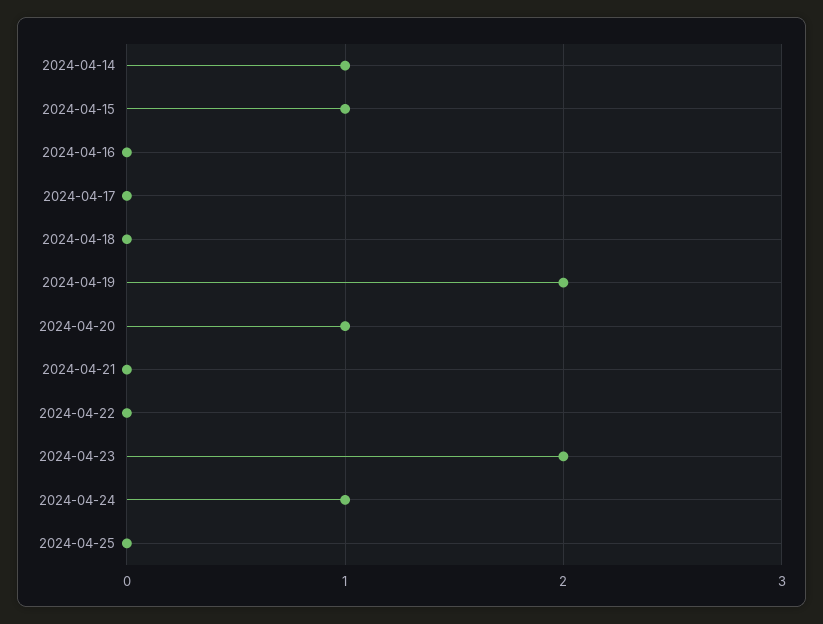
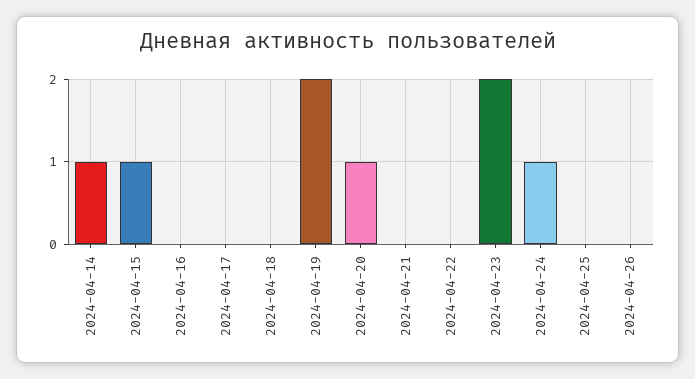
2024-04-26: none -> 0

